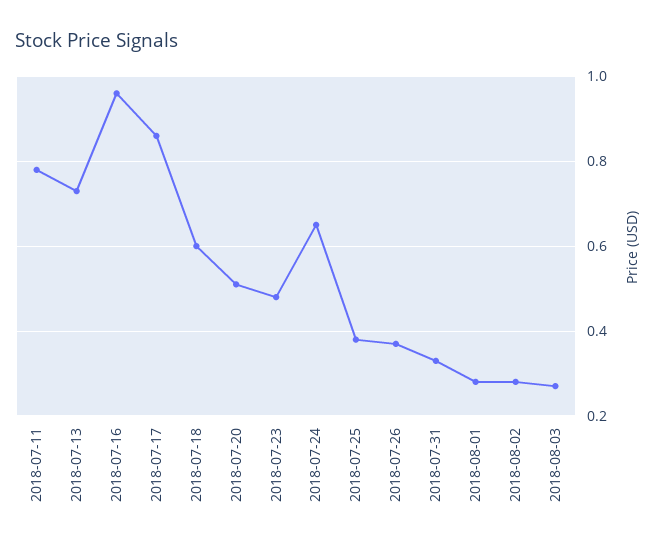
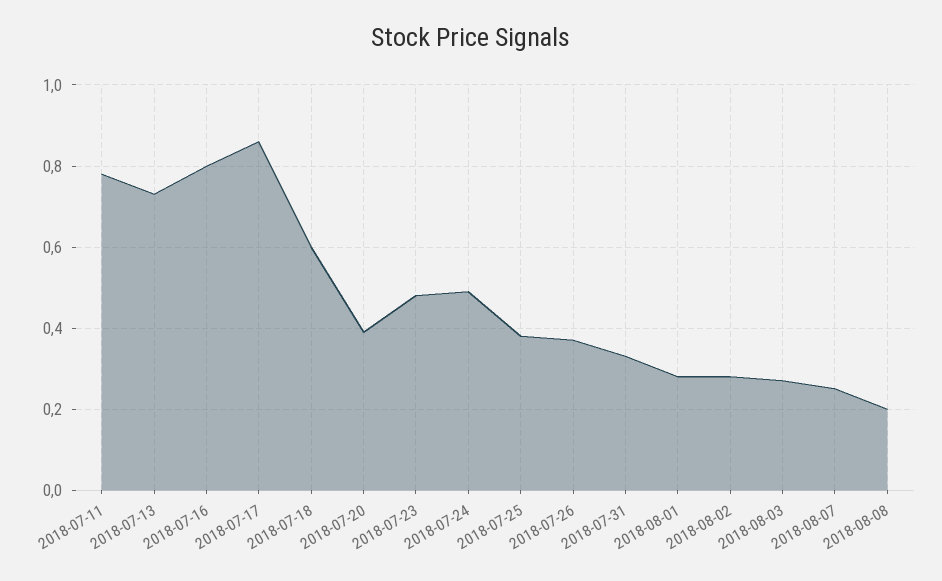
2018-07-16: 0.95 -> 0.8
2018-07-20: 0.5 -> 0.4
2018-07-24: 0.65 -> 0.5
2018-08-07: none -> 0.25
2018-08-08: none -> 0.2

